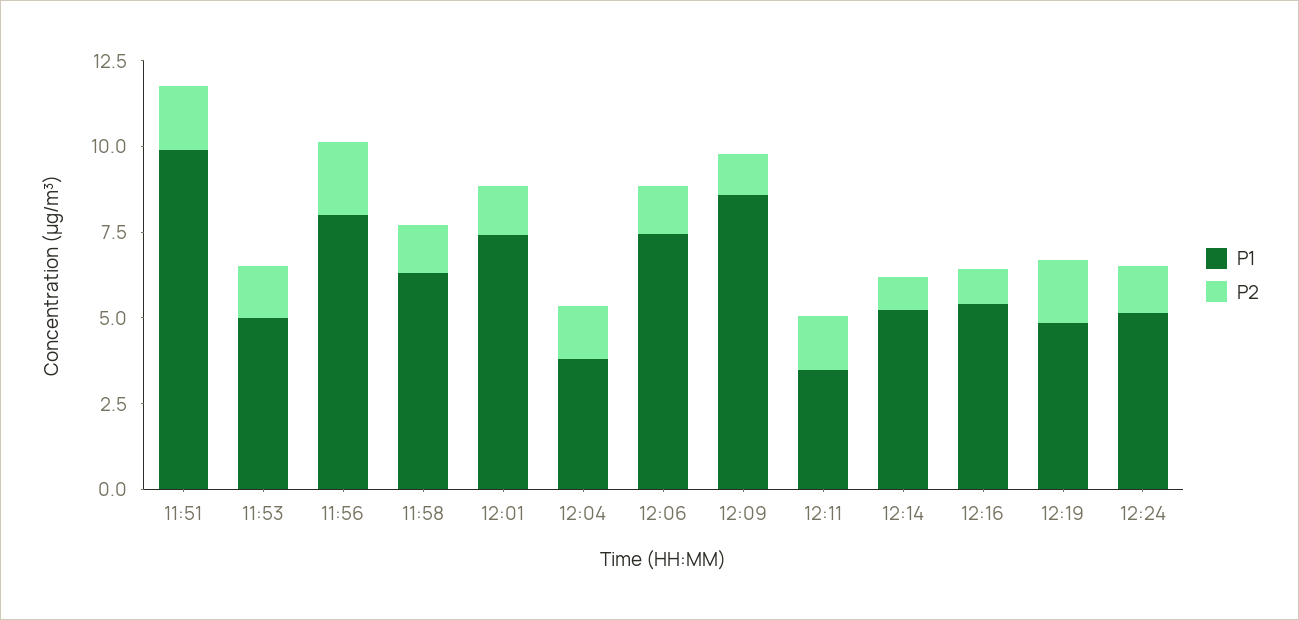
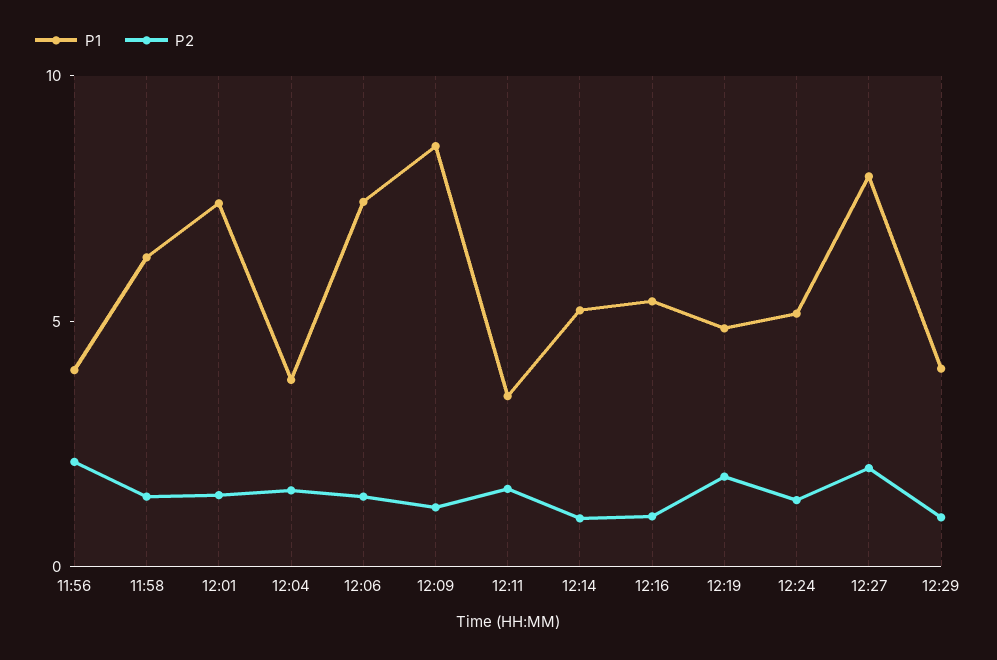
P1, 11:51: 10 -> none
P2, 11:51: 2 -> none
P1, 11:53: 5 -> none
P2, 11:53: 1.5 -> none
P1, 11:56: 8 -> 4
P1, 12:27: none -> 8
P2, 12:27: none -> 2
P1, 12:29: none -> 4
P2, 12:29: none -> 1

